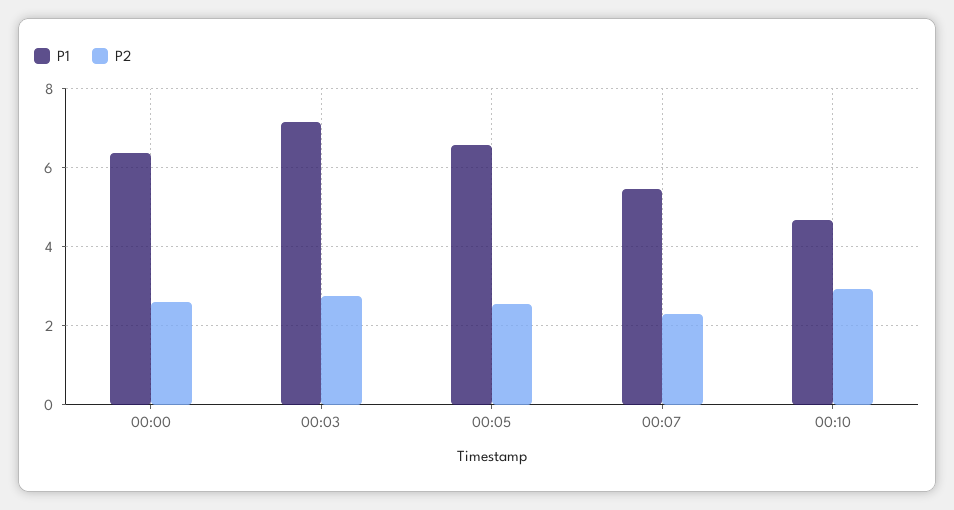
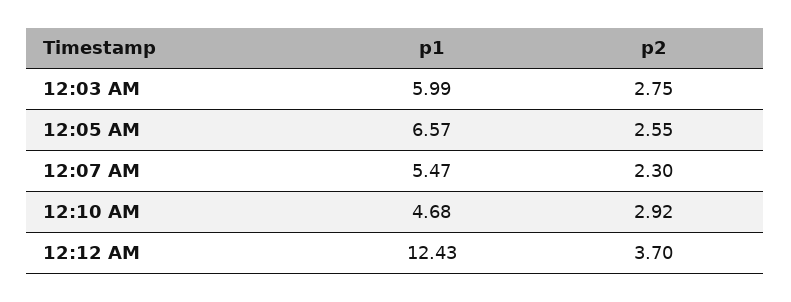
P1, 00:00: 6.4 -> none
P2, 00:00: 2.6 -> none
P1, 00:03: 7.2 -> 5.99
P1, 12:12 AM: none -> 12.43
P2, 12:12 AM: none -> 3.7

